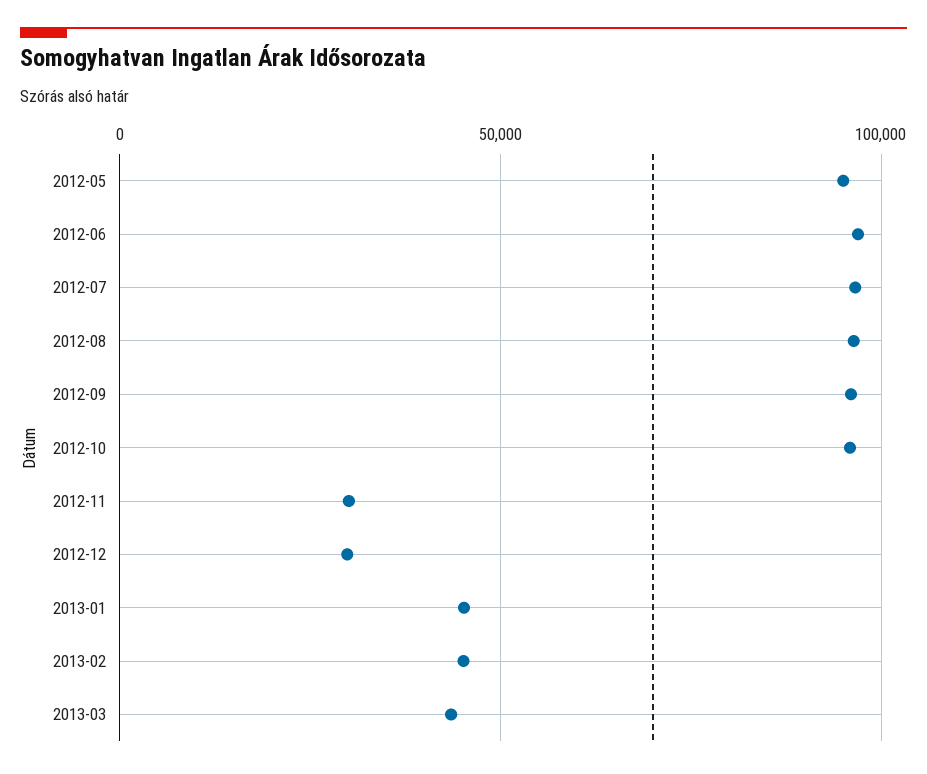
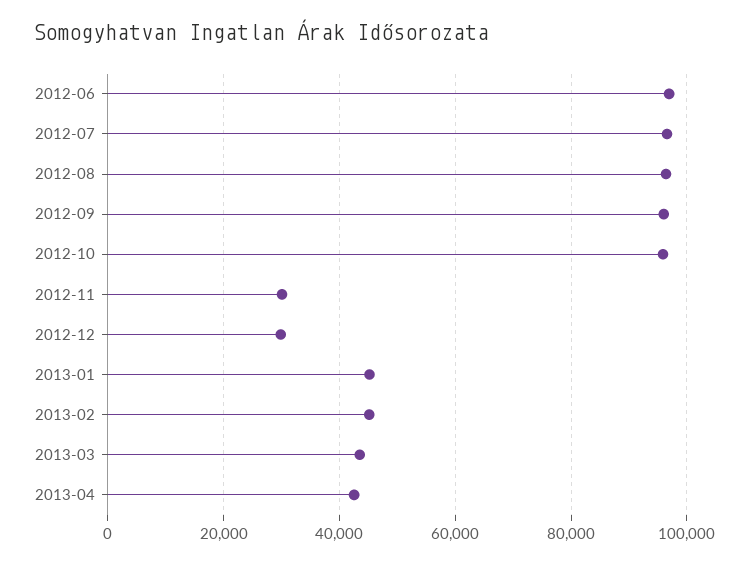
2012-05: 95000 -> none
2013-04: none -> 42000

